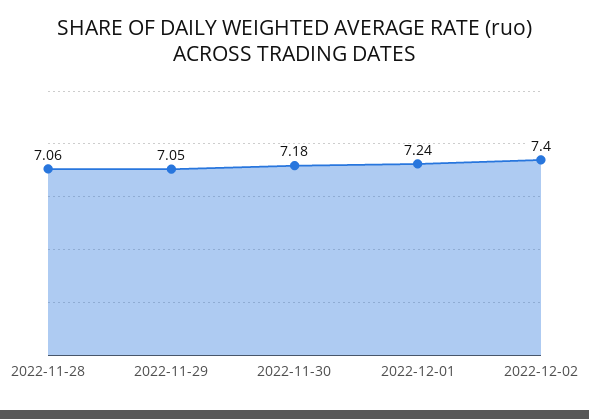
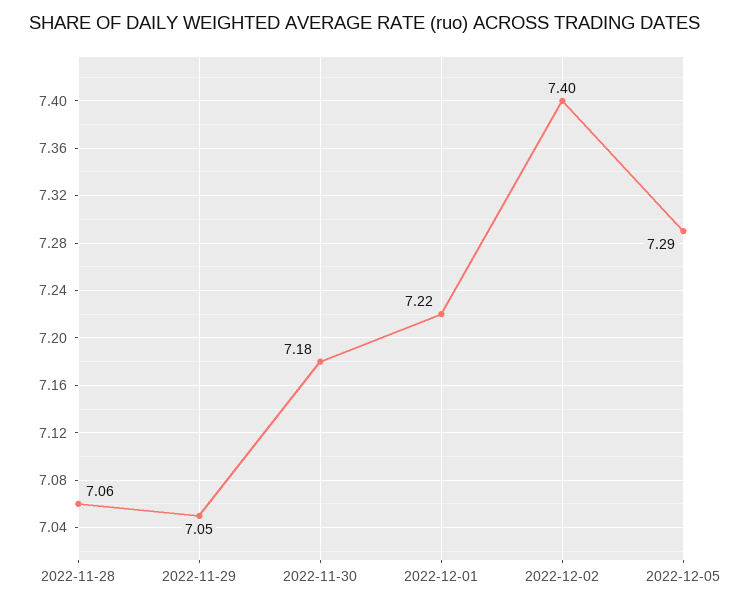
2022-12-01: 7.24 -> 7.22
2022-12-05: none -> 7.29

